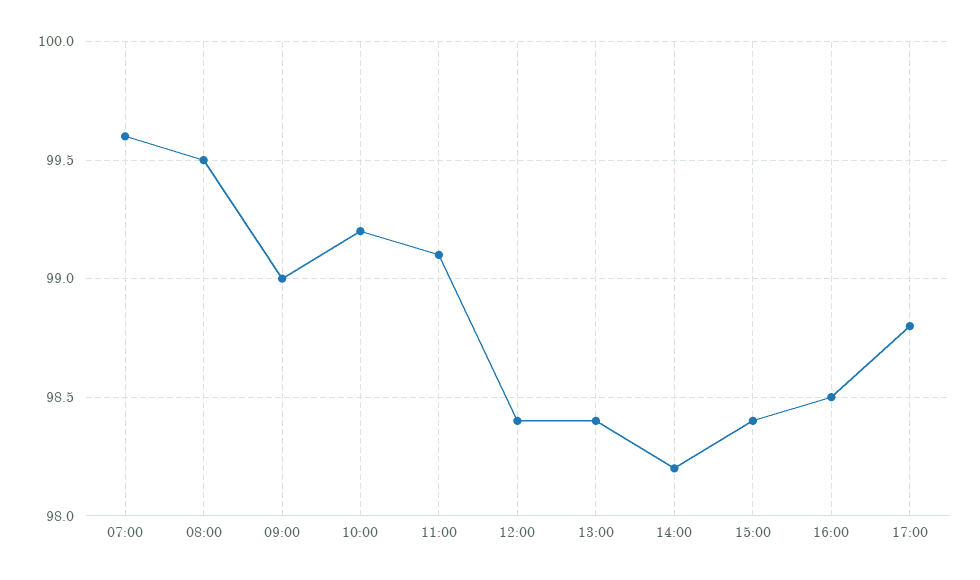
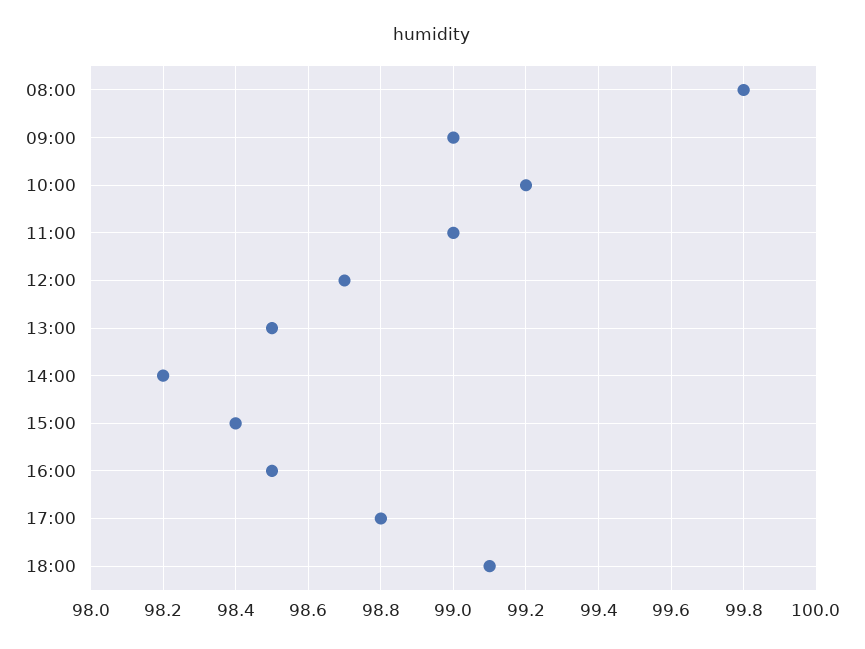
07:00: 99.6 -> none
08:00: 99.5 -> 99.8
11:00: 99.1 -> 99
12:00: 98.4 -> 98.7
13:00: 98.4 -> 98.5
18:00: none -> 99.1

